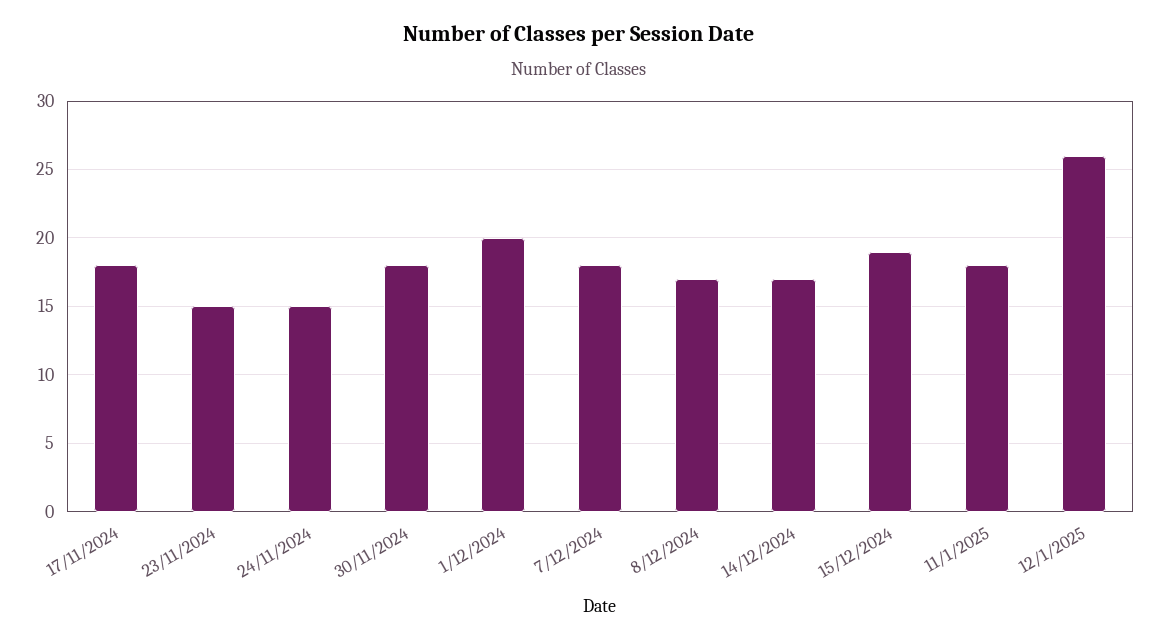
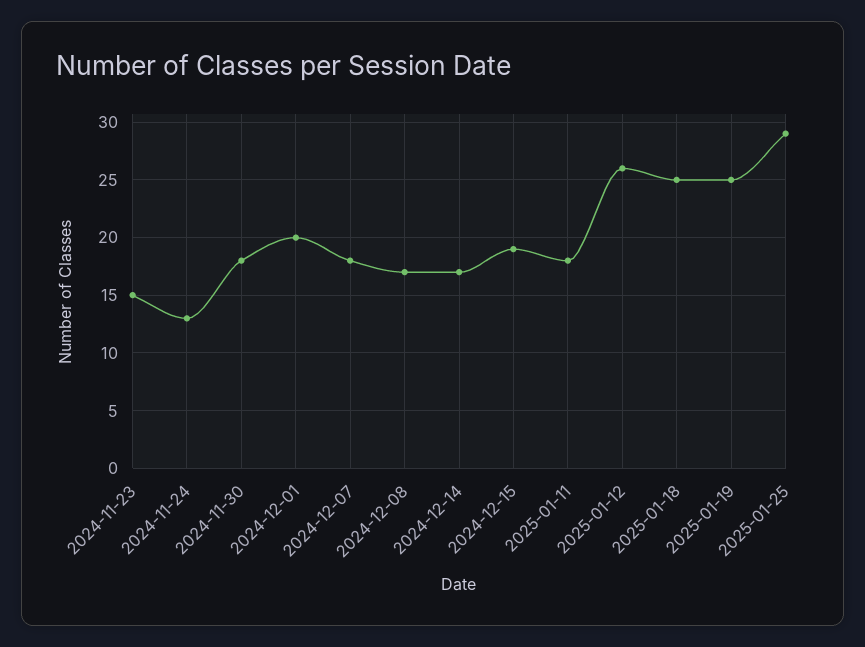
17/11/2024: 18 -> none
24/11/2024: 15 -> 13
2025-01-18: none -> 25
2025-01-19: none -> 25
2025-01-25: none -> 29

